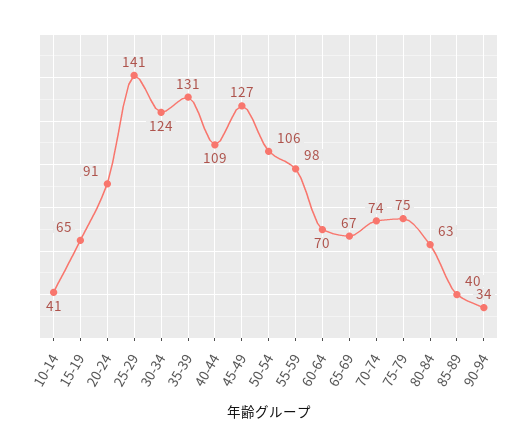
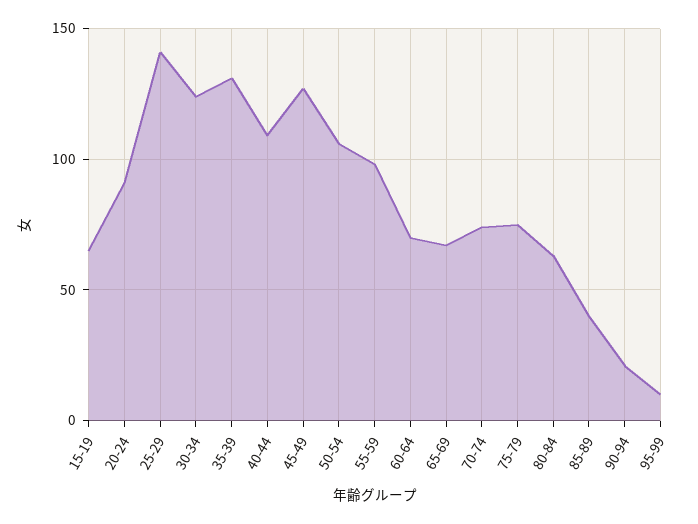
10-14: 41 -> none
90-94: 34 -> 20
95-99: none -> 10

